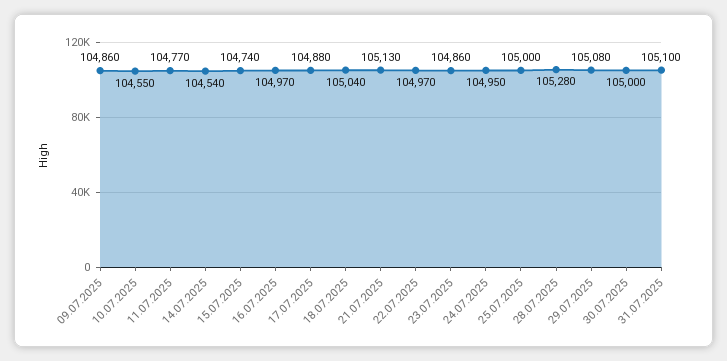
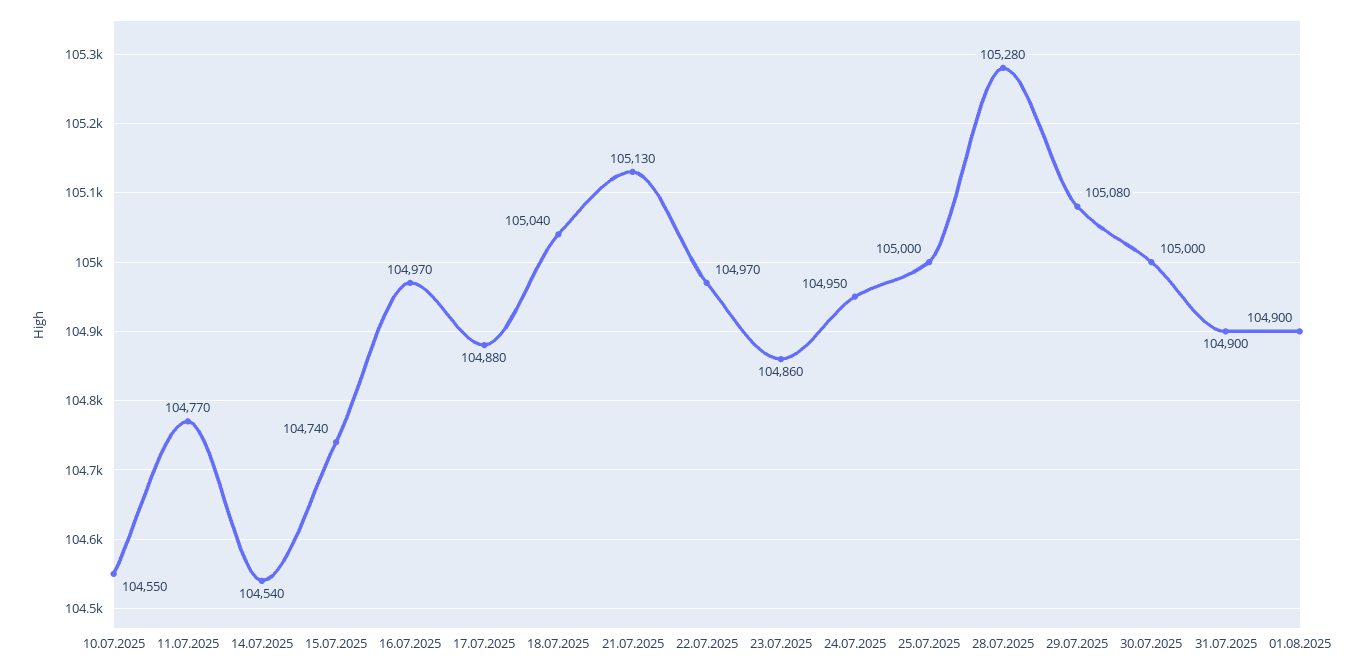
09.07.2025: 104860 -> none
31.07.2025: 105100 -> 104900
01.08.2025: none -> 104900

